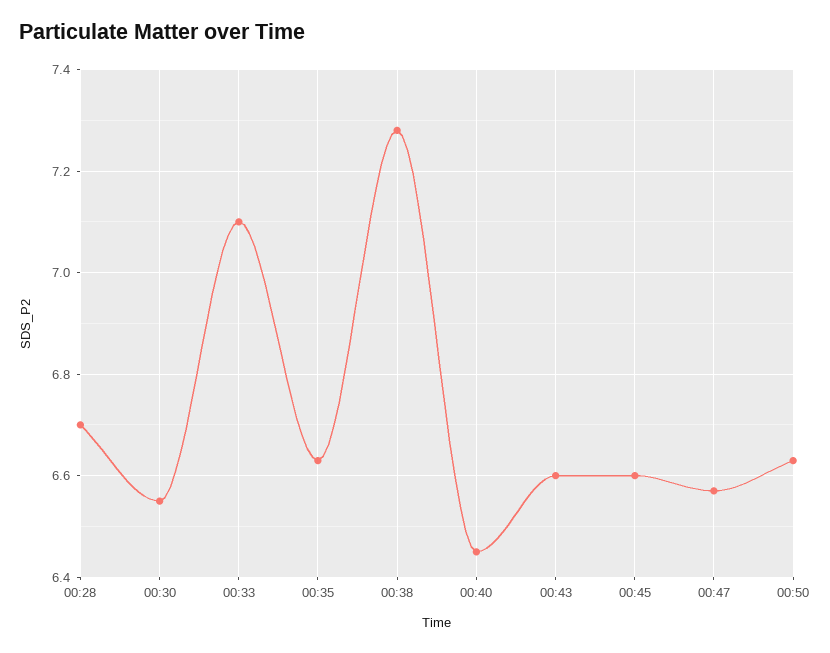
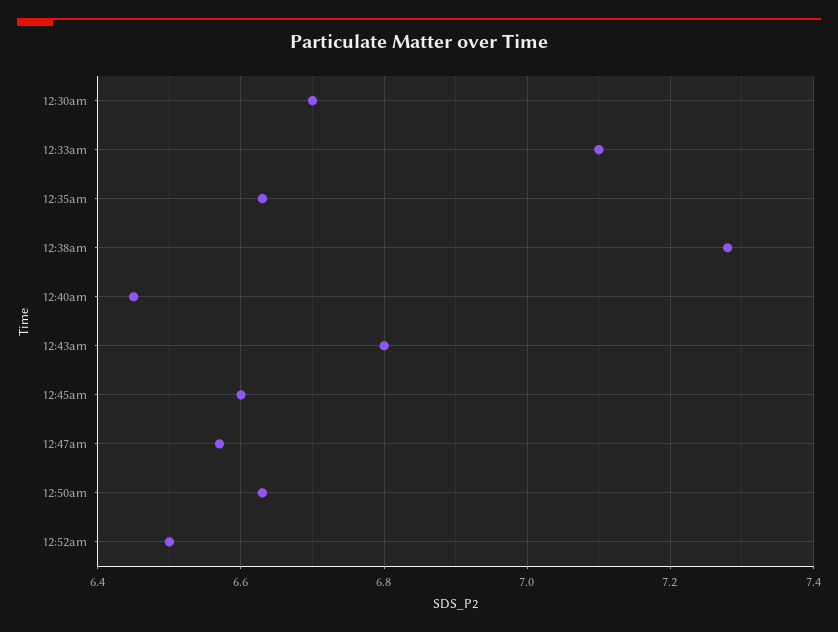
00:28: 6.7 -> none
00:30: 6.55 -> 6.7
00:43: 6.6 -> 6.8
12:52am: none -> 6.5

